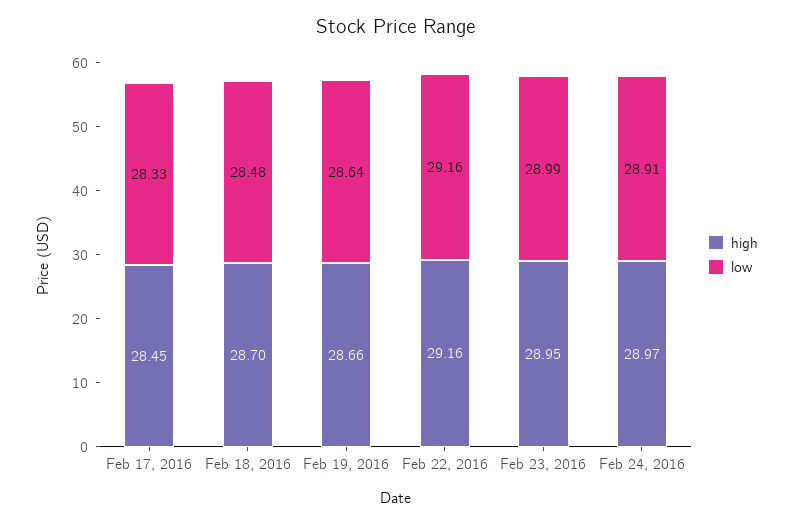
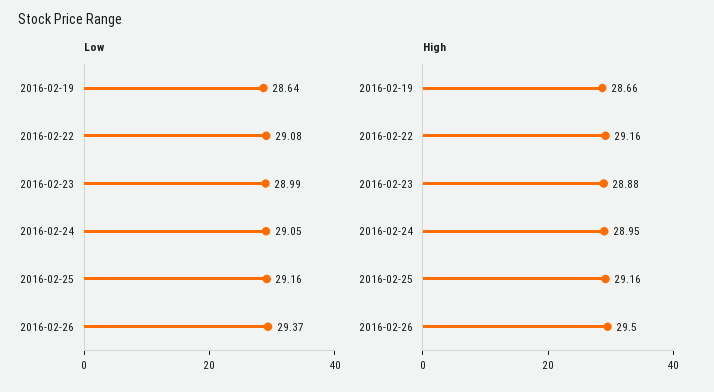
high, Feb 17, 2016: 28.45 -> none
low, Feb 17, 2016: 28.33 -> none
high, Feb 18, 2016: 28.7 -> none
low, Feb 18, 2016: 28.48 -> none
low, Feb 22, 2016: 29.16 -> 29.08
high, Feb 23, 2016: 28.95 -> 28.88
high, Feb 24, 2016: 28.97 -> 28.95
low, Feb 24, 2016: 28.91 -> 29.05
low, 2016-02-25: none -> 29.16
low, 2016-02-26: none -> 29.37
high, 2016-02-25: none -> 29.16
high, 2016-02-26: none -> 29.5

